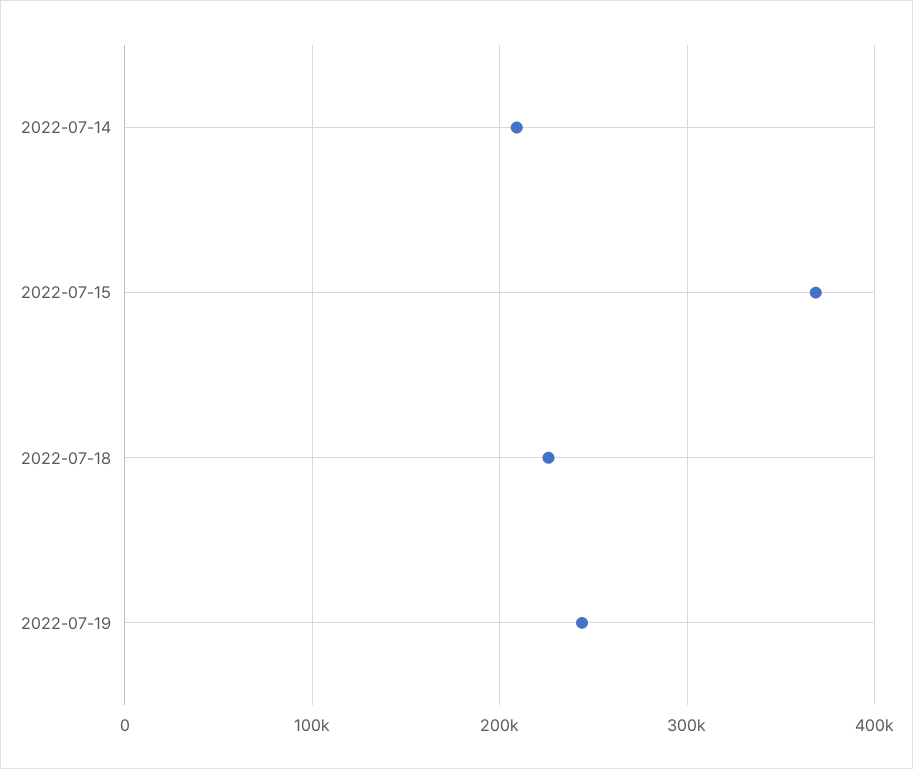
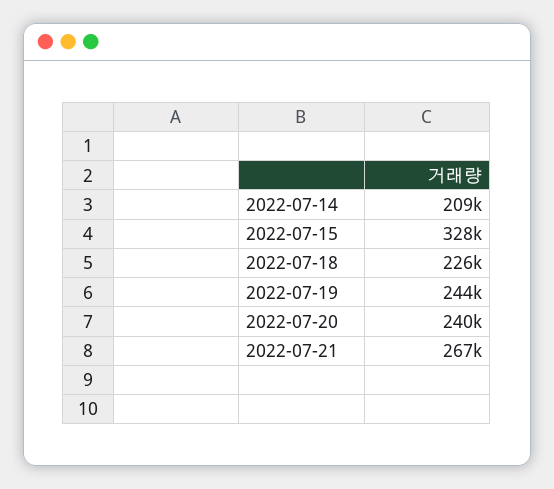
2022-07-15: 370000 -> 328000
2022-07-20: none -> 240000
2022-07-21: none -> 267000

